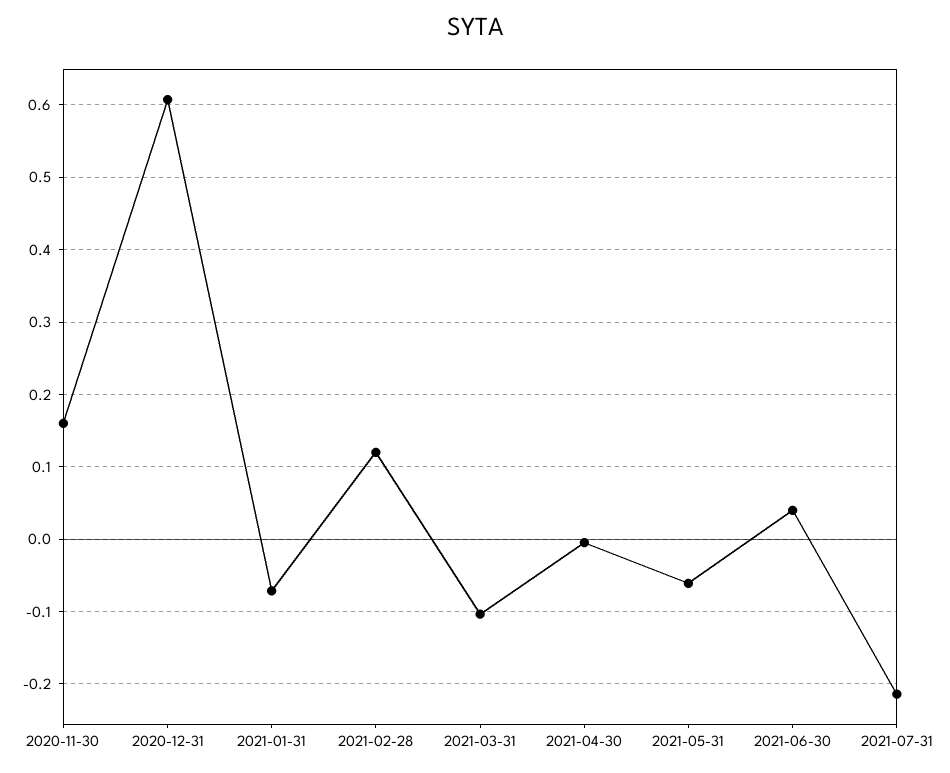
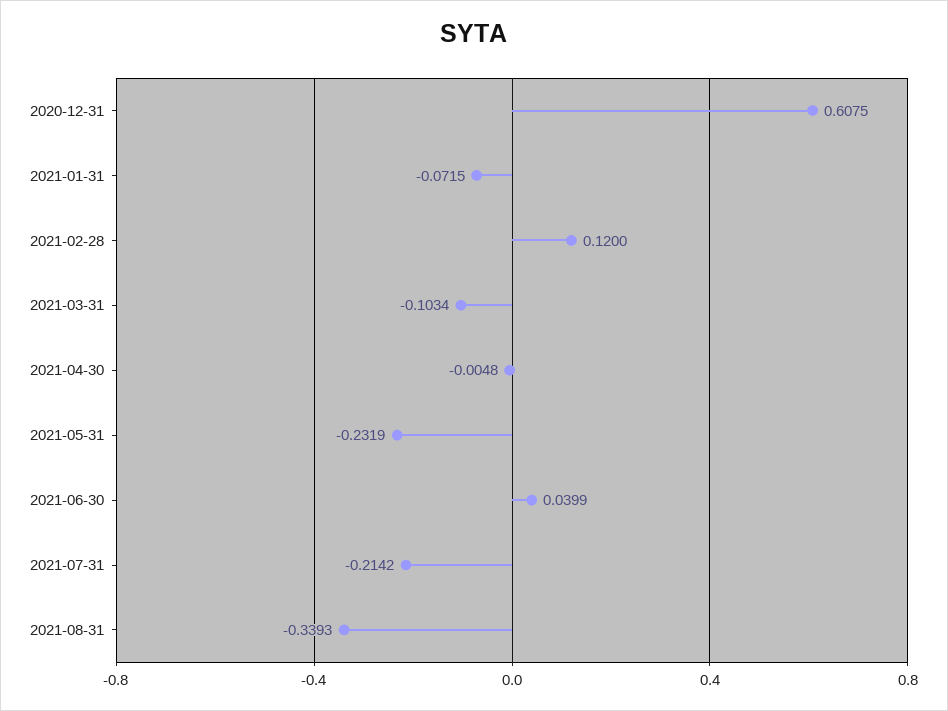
2020-11-30: 0.16 -> none
2021-05-31: -0.06 -> -0.2319
2021-08-31: none -> -0.3393

